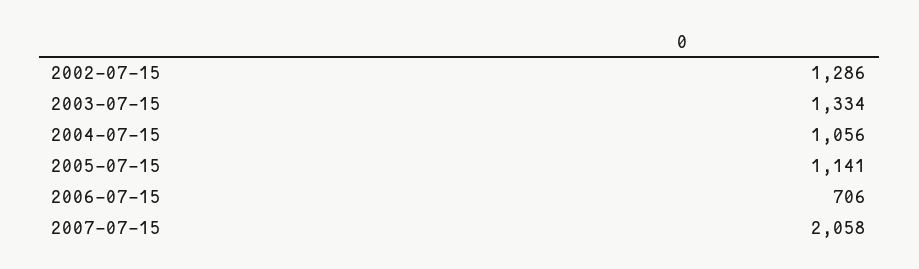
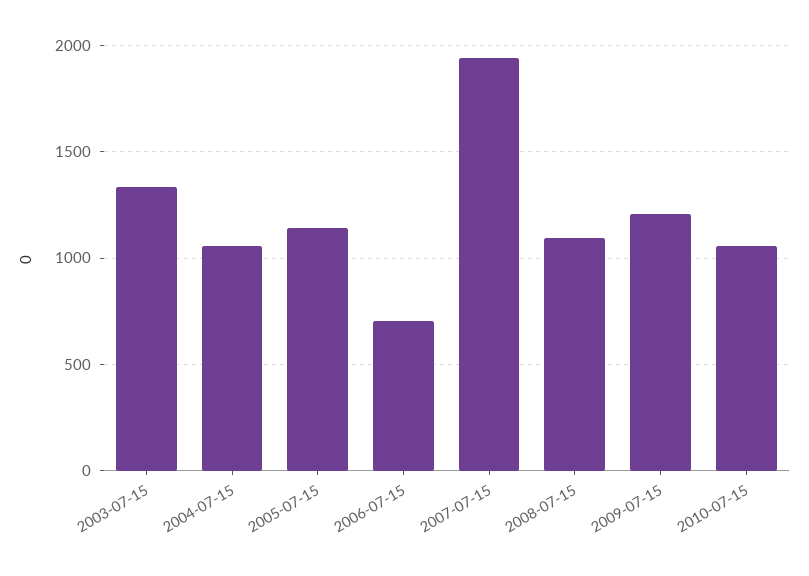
2002-07-15: 1286 -> none
2007-07-15: 2058 -> 1950
2008-07-15: none -> 1100
2009-07-15: none -> 1200
2010-07-15: none -> 1050

